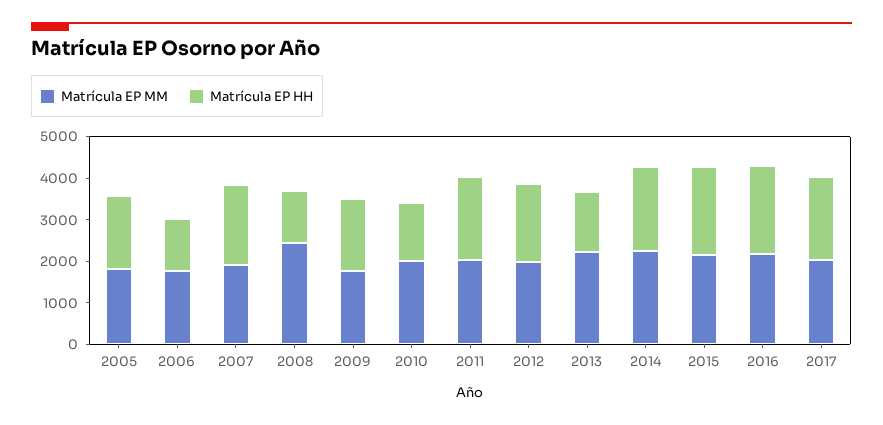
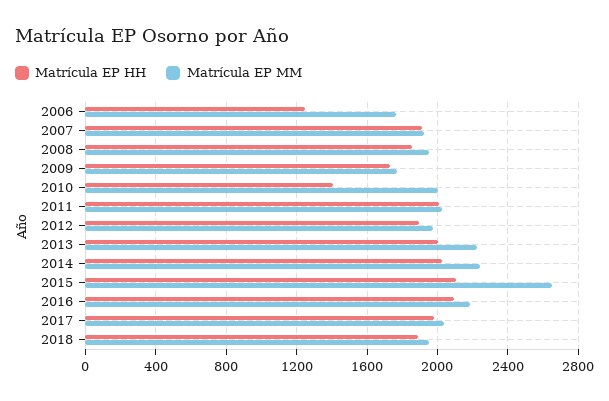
Matrícula EP MM, 2005: 1800 -> none
Matrícula EP HH, 2005: 1800 -> none
Matrícula EP MM, 2008: 2400 -> 1950
Matrícula EP HH, 2008: 1200 -> 1850
Matrícula EP HH, 2013: 1400 -> 2000
Matrícula EP MM, 2015: 2200 -> 2650
Matrícula EP HH, 2018: none -> 1900
Matrícula EP MM, 2018: none -> 1950

